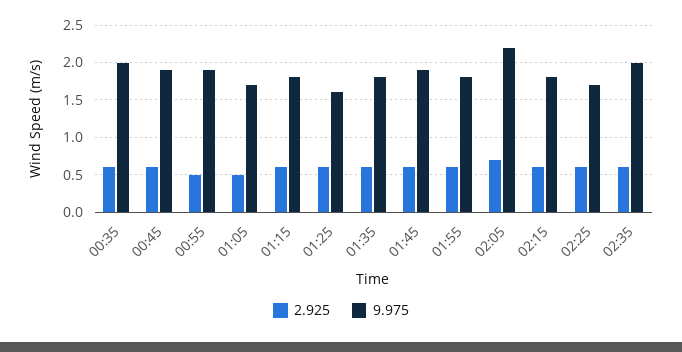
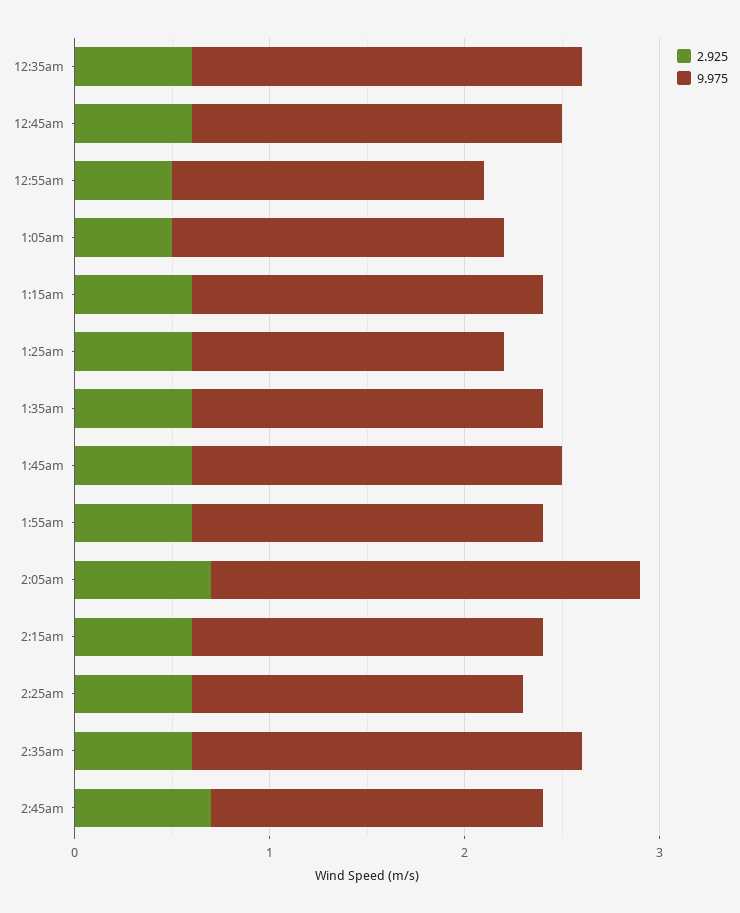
9.975, 00:55: 1.9 -> 1.6
2.925, 2:45am: none -> 0.7
9.975, 2:45am: none -> 1.7

